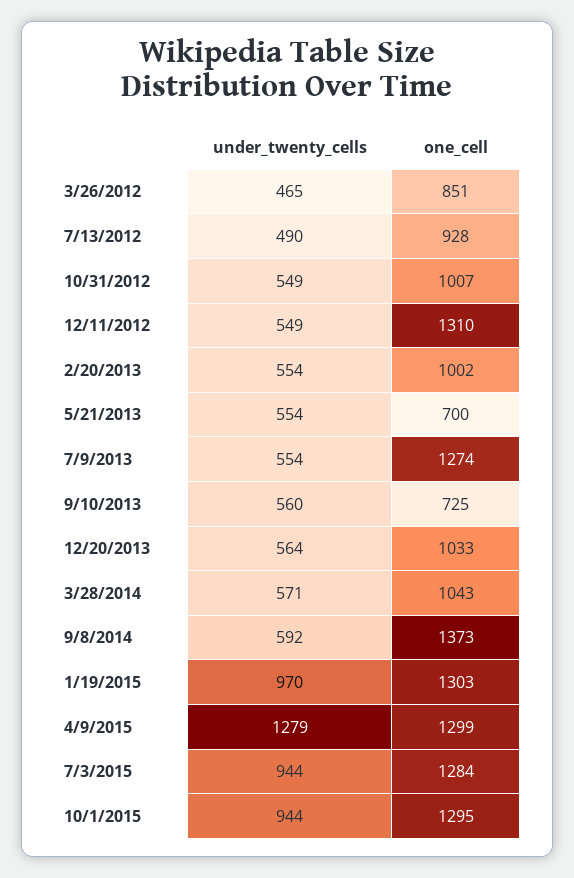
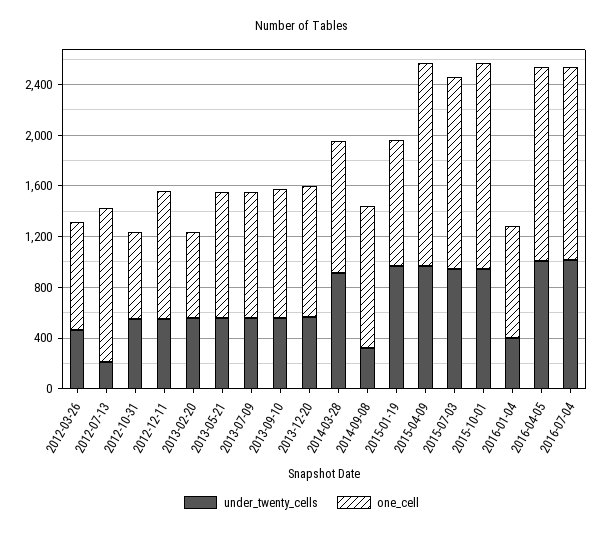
under_twenty_cells, 7/13/2012: 490 -> 200
one_cell, 7/13/2012: 928 -> 1200
one_cell, 10/31/2012: 1007 -> 700
one_cell, 12/11/2012: 1310 -> 1000
one_cell, 2/20/2013: 1002 -> 700
one_cell, 5/21/2013: 700 -> 1000
one_cell, 7/9/2013: 1274 -> 1000
one_cell, 9/10/2013: 725 -> 1000
under_twenty_cells, 3/28/2014: 571 -> 900
under_twenty_cells, 9/8/2014: 592 -> 300
one_cell, 9/8/2014: 1373 -> 1100
one_cell, 1/19/2015: 1303 -> 1000
under_twenty_cells, 4/9/2015: 1279 -> 1000
one_cell, 4/9/2015: 1299 -> 1600
one_cell, 7/3/2015: 1284 -> 1500
one_cell, 10/1/2015: 1295 -> 1600
under_twenty_cells, 2016-01-04: none -> 400
one_cell, 2016-01-04: none -> 900
under_twenty_cells, 2016-04-05: none -> 1000
one_cell, 2016-04-05: none -> 1500
under_twenty_cells, 2016-07-04: none -> 1000
one_cell, 2016-07-04: none -> 1500

